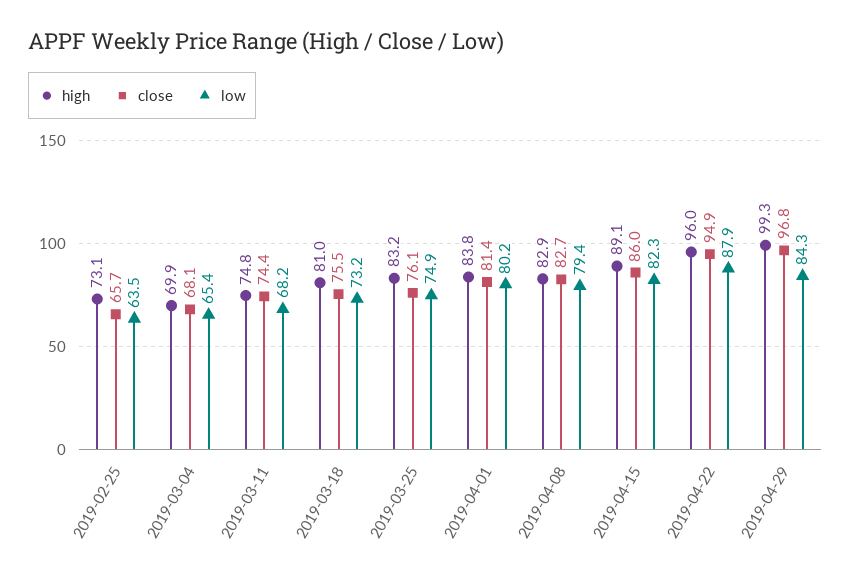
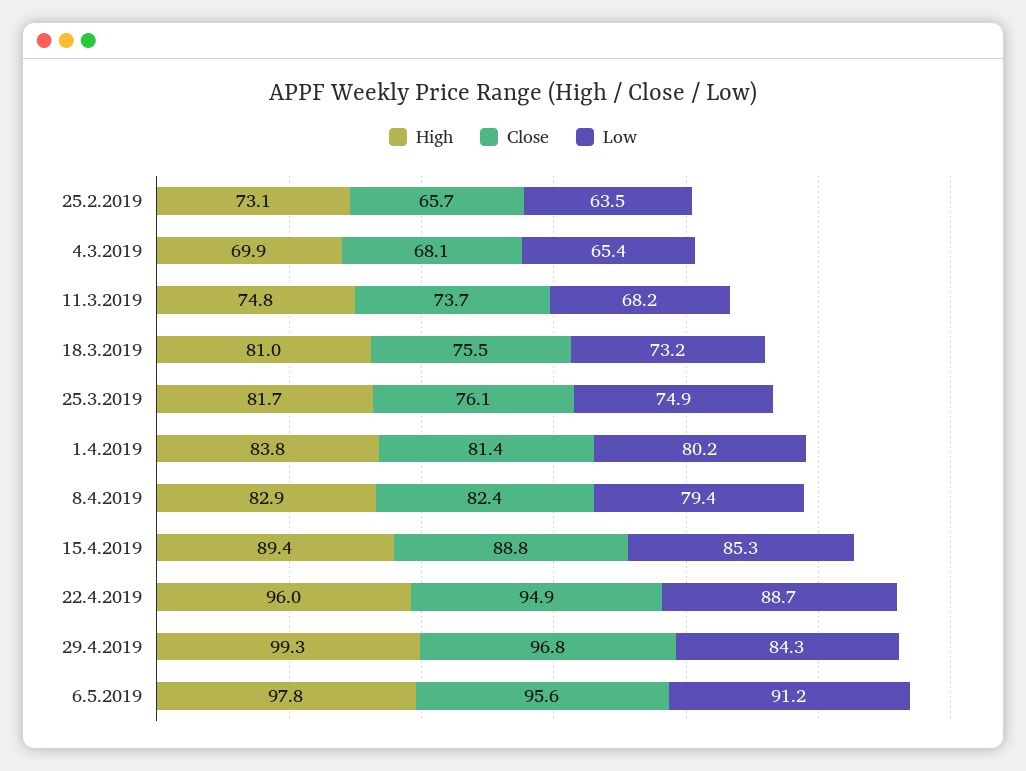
close, 2019-03-11: 74.4 -> 73.7
high, 2019-03-25: 83.2 -> 81.7
close, 2019-04-08: 82.7 -> 82.4
high, 2019-04-15: 89.1 -> 89.4
close, 2019-04-15: 86 -> 88.8
low, 2019-04-15: 82.3 -> 85.3
low, 2019-04-22: 87.9 -> 88.7
high, 6.5.2019: none -> 97.8
close, 6.5.2019: none -> 95.6
low, 6.5.2019: none -> 91.2

